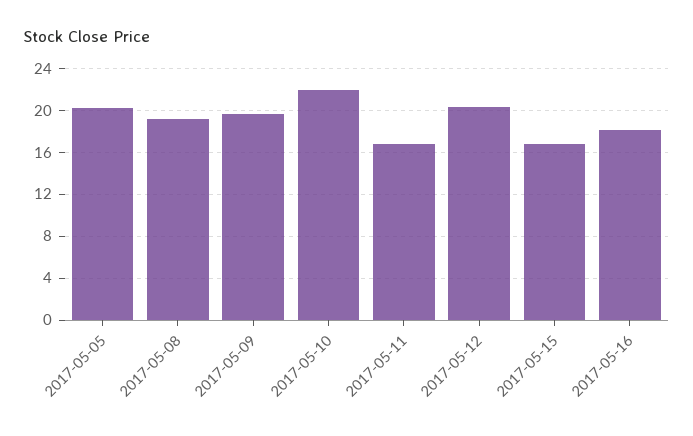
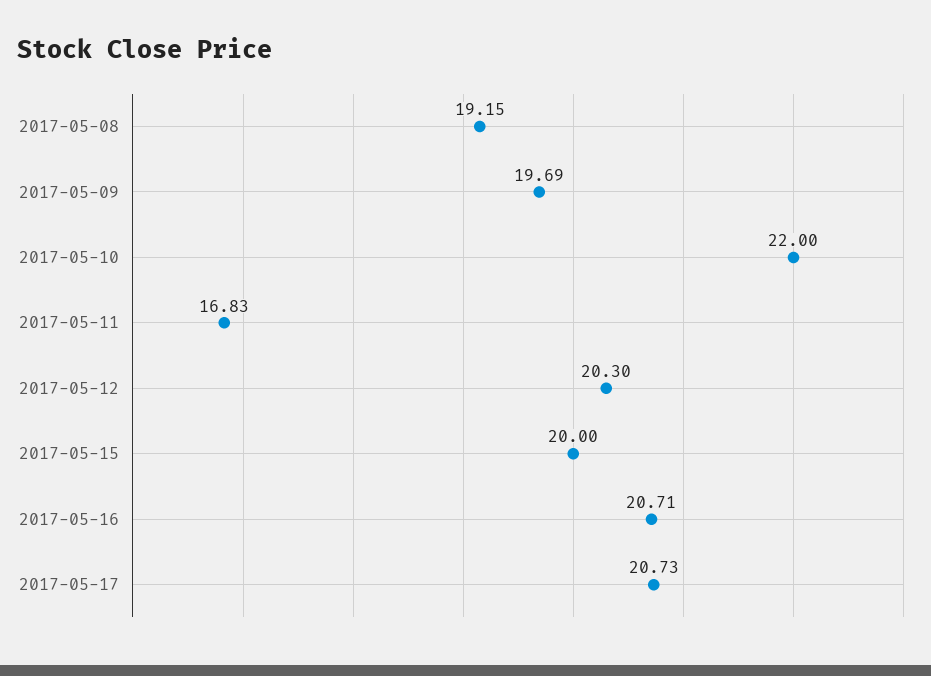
2017-05-05: 20 -> none
2017-05-15: 17 -> 20
2017-05-16: 18 -> 20.71
2017-05-17: none -> 20.73

